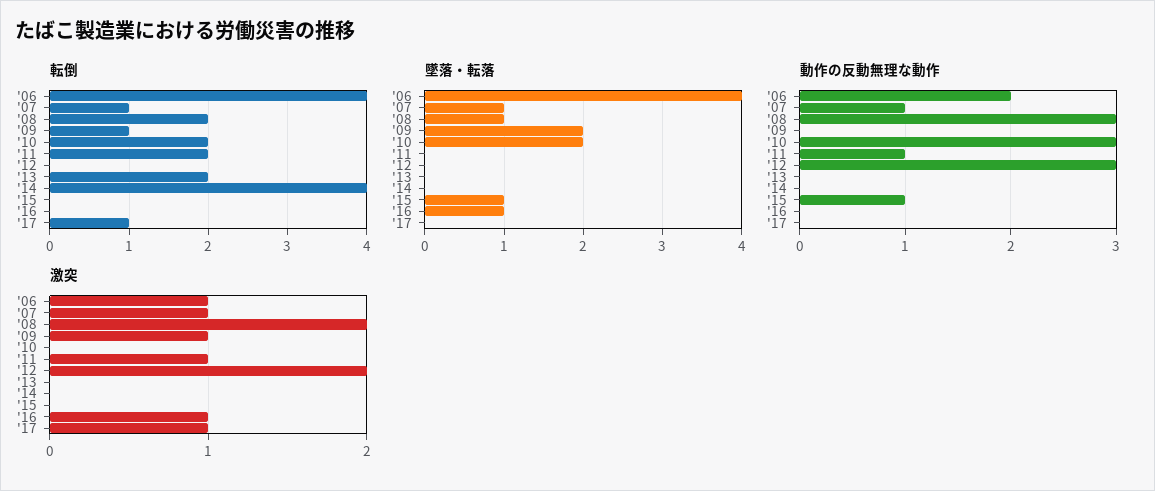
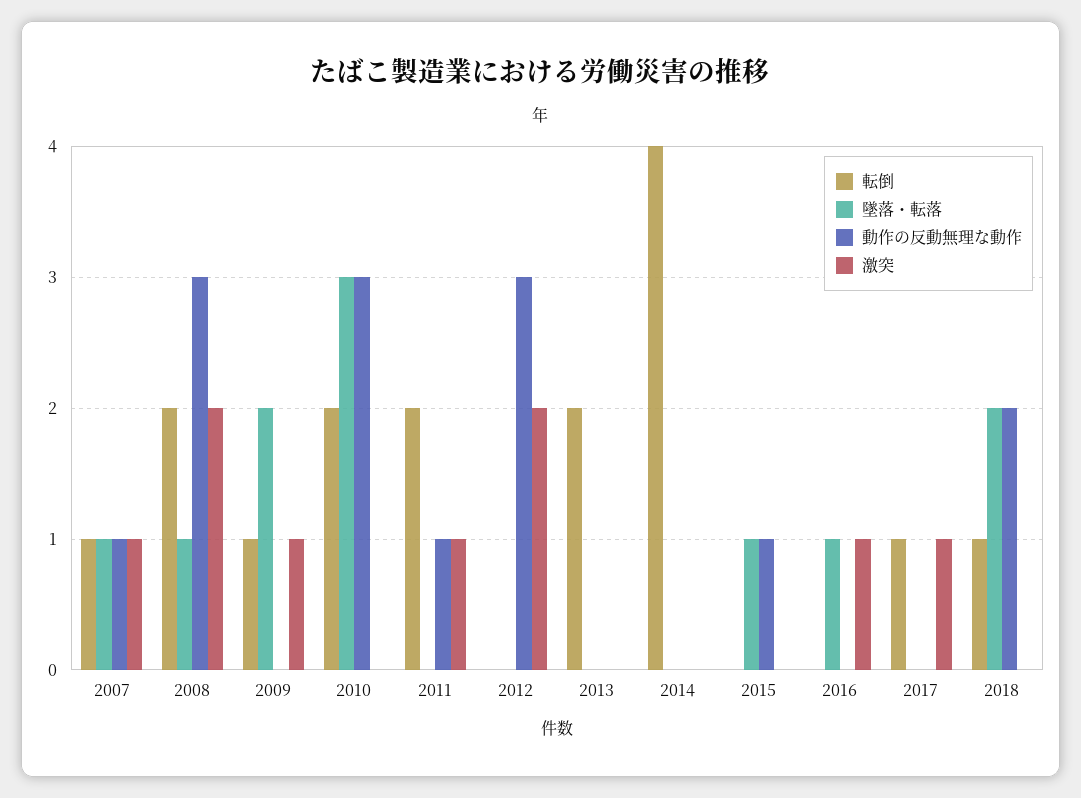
転倒, '06: 4 -> none
墜落・転落, '06: 4 -> none
墜落・転落, '10: 2 -> 3
動作の反動無理な動作, '06: 2 -> none
激突, '06: 1 -> none
転倒, 2018: none -> 1
墜落・転落, 2018: none -> 2
動作の反動無理な動作, 2018: none -> 2
激突, 2018: none -> 0

